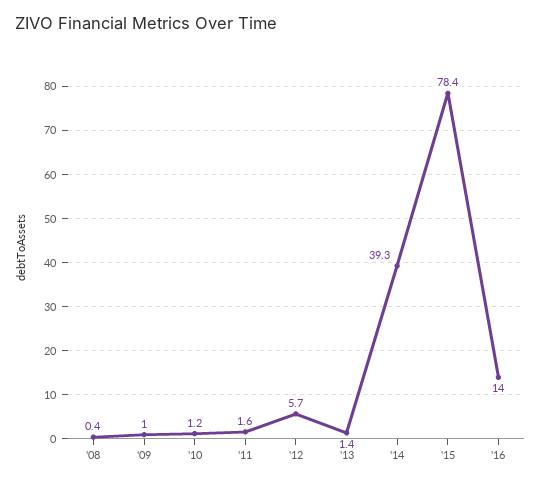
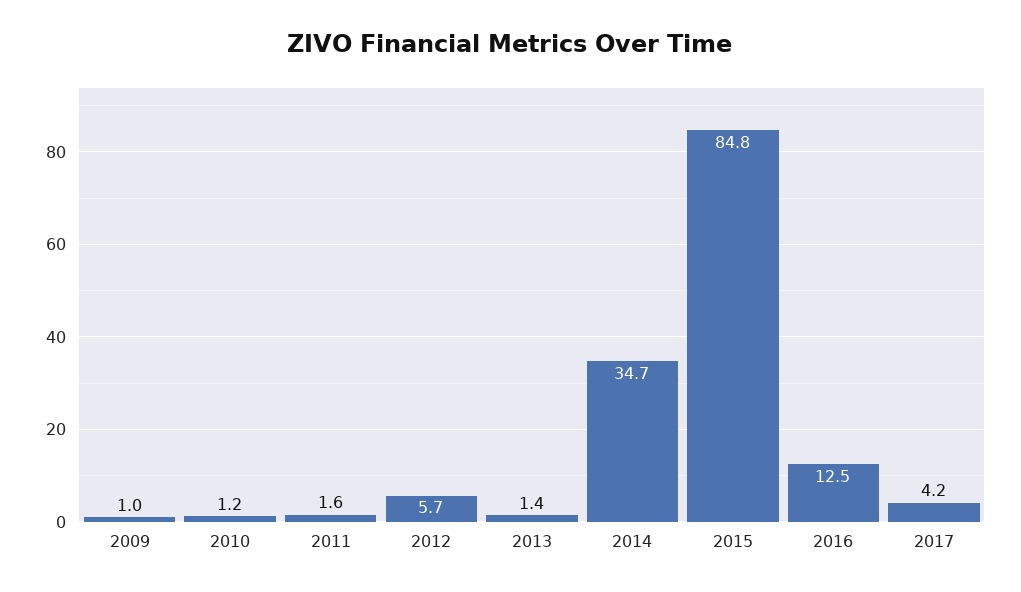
'08: 0.4 -> none
'14: 39.3 -> 34.7
'15: 78.4 -> 84.8
'16: 14 -> 12.5
2017: none -> 4.2

